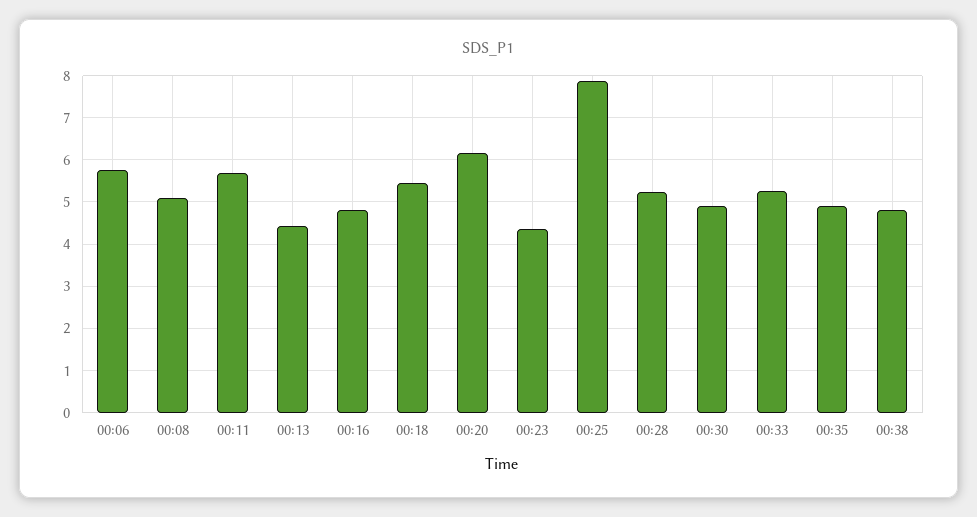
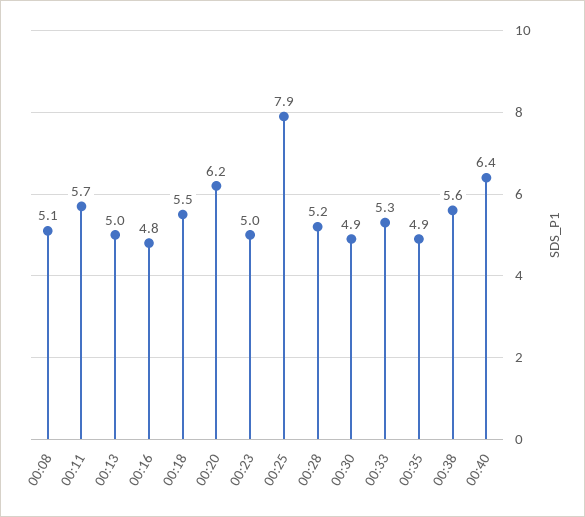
00:06: 5.8 -> none
00:13: 4.4 -> 5
00:23: 4.4 -> 5
00:38: 4.8 -> 5.6
00:40: none -> 6.4

